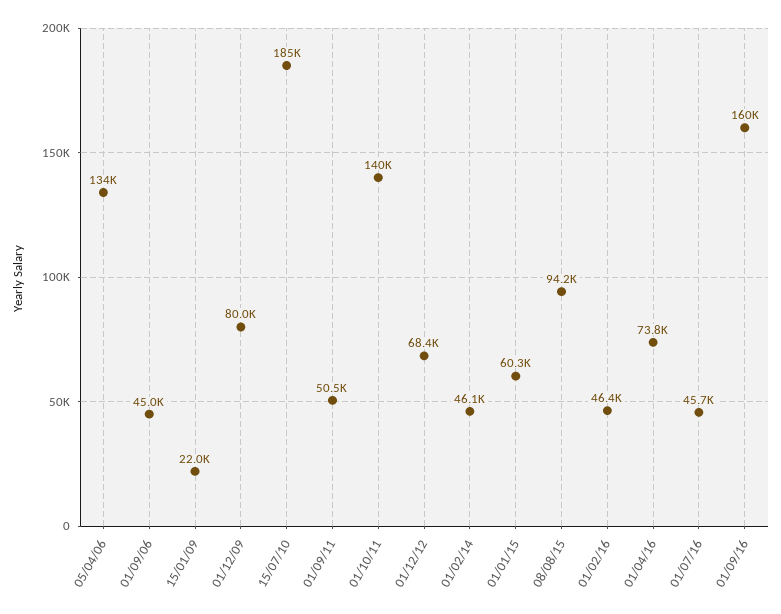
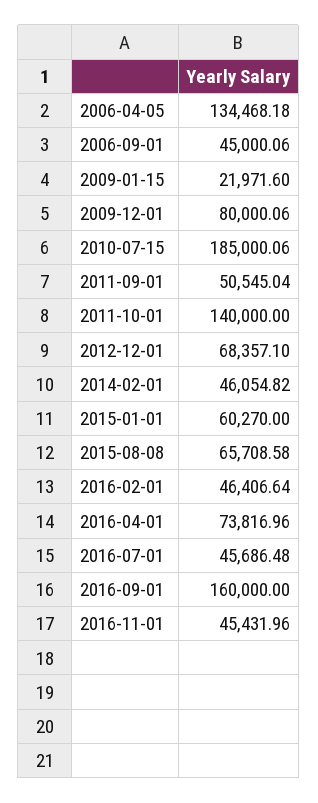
08/08/15: 94200 -> 65708.58
2016-11-01: none -> 45431.96

